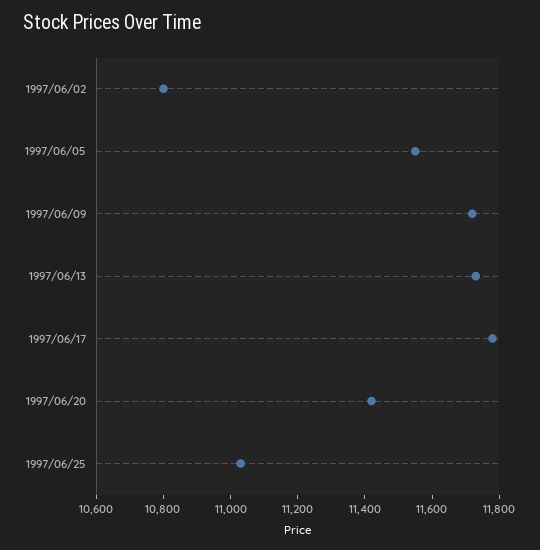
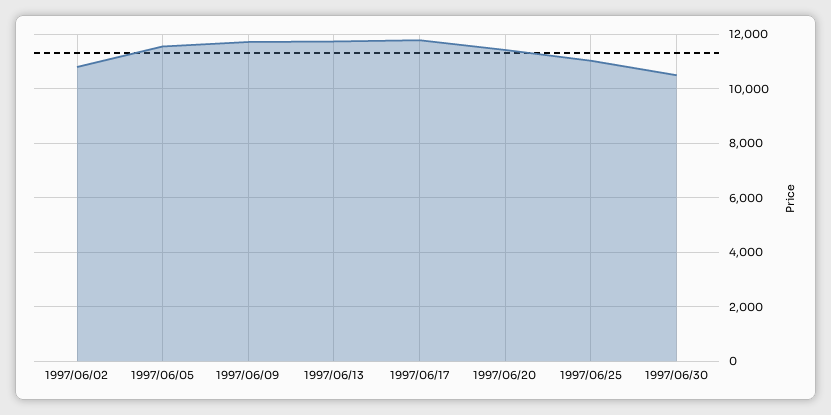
1997/06/30: none -> 10500

